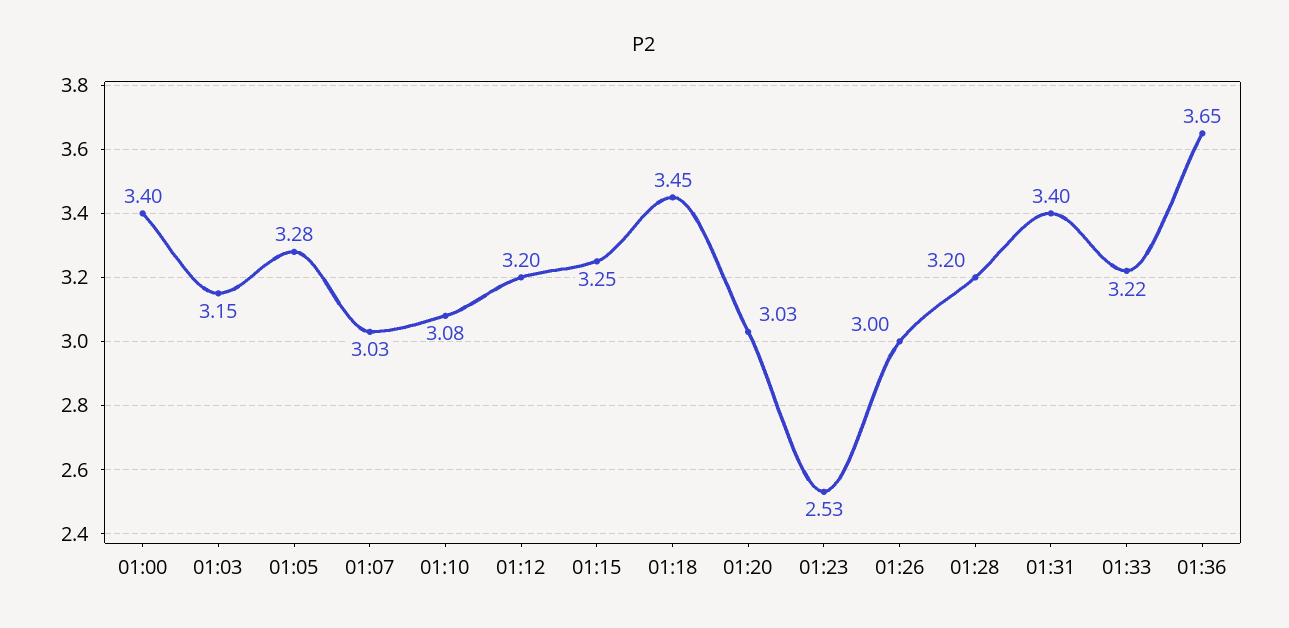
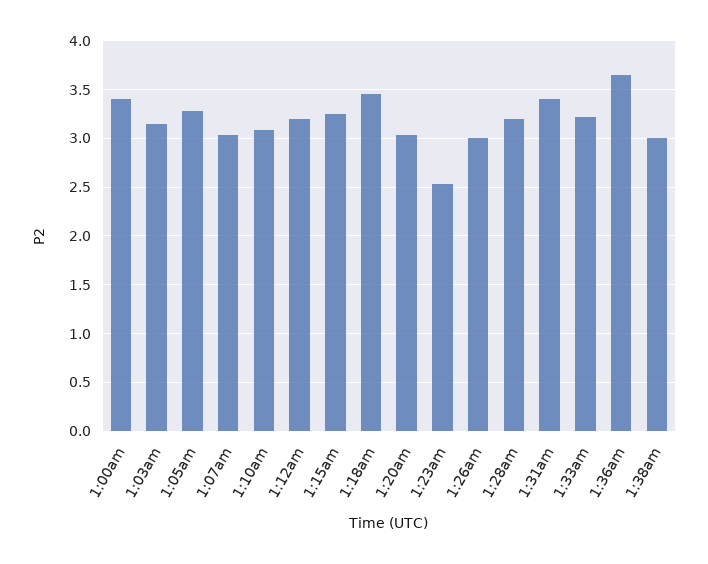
1:38am: none -> 3

